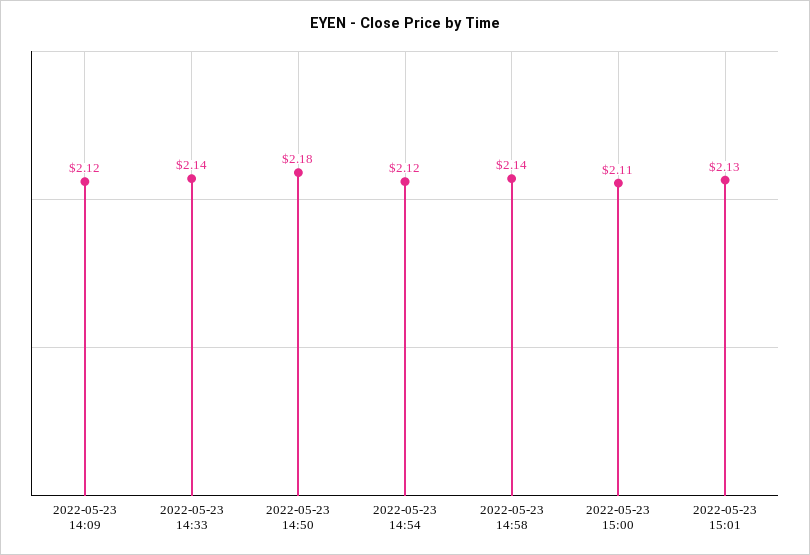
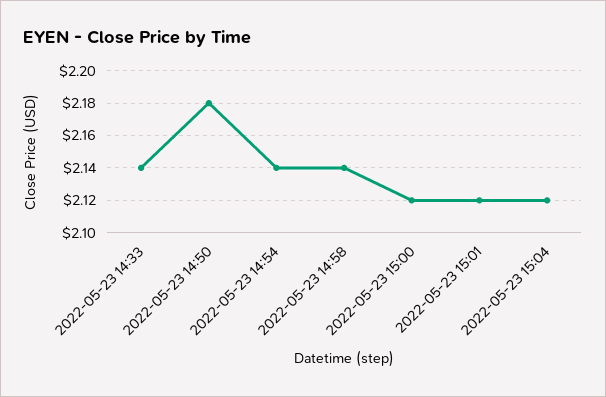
2022-05-23 14:09: 2.12 -> none
2022-05-23 14:54: 2.12 -> 2.14
2022-05-23 15:00: 2.11 -> 2.12
2022-05-23 15:01: 2.13 -> 2.12
2022-05-23 15:04: none -> 2.12

